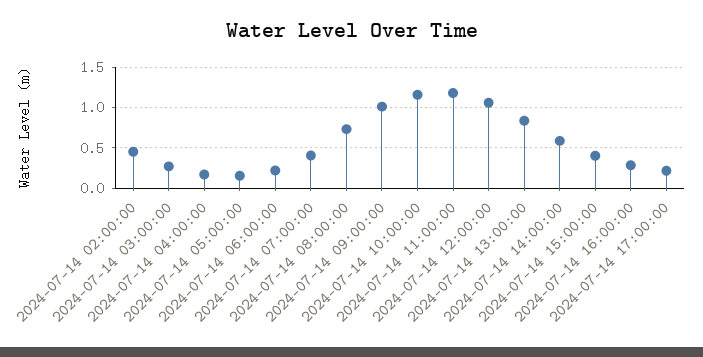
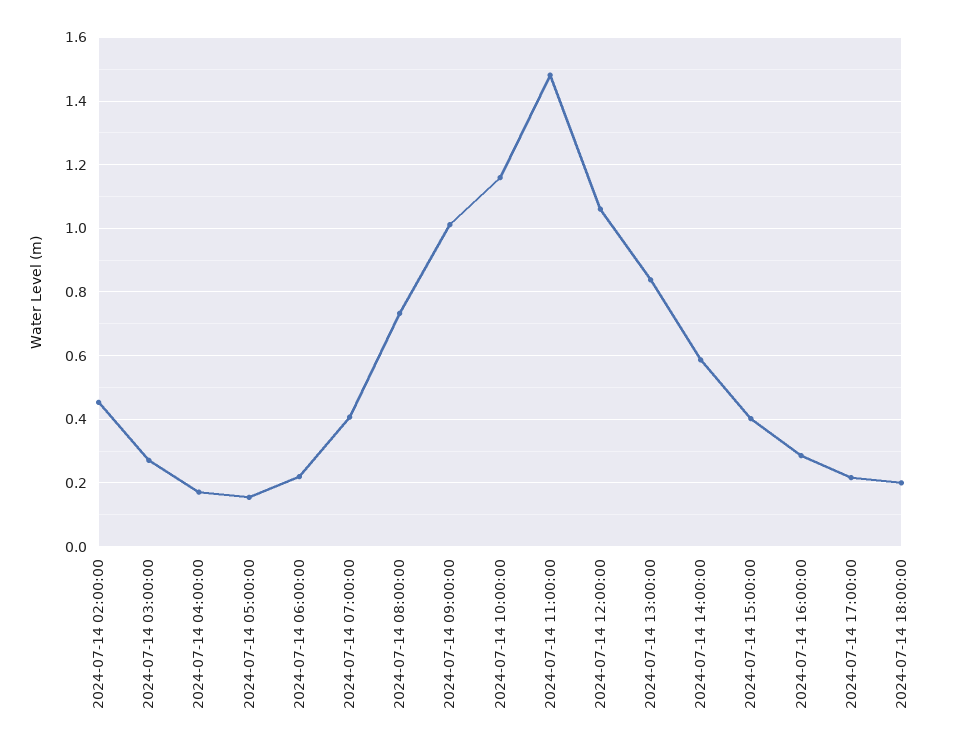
2024-07-14 11:00:00: 1.2 -> 1.48
2024-07-14 18:00:00: none -> 0.2

